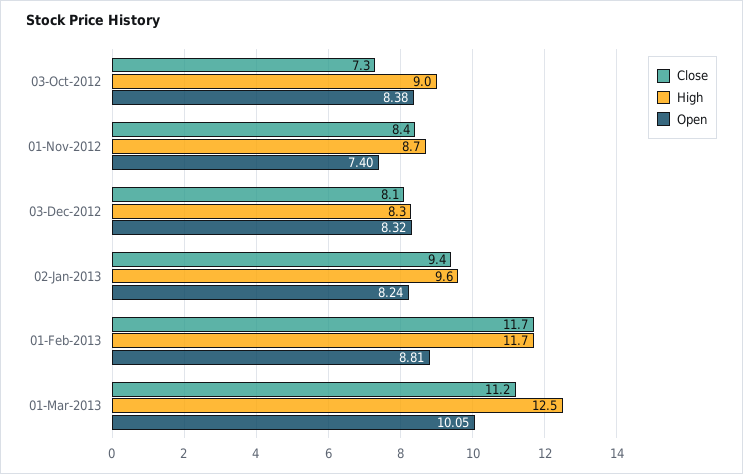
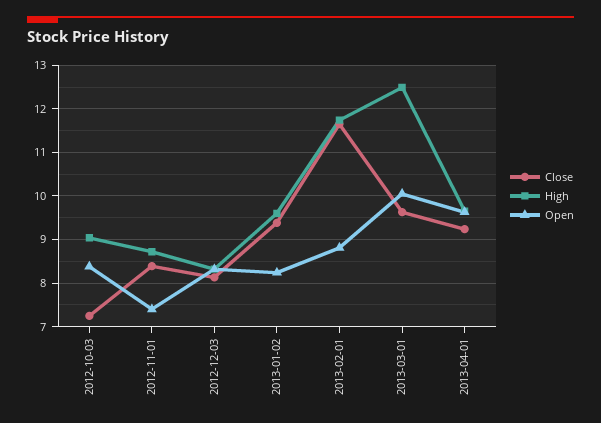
Close, 01-Mar-2013: 11.2 -> 9.6
Close, 2013-04-01: none -> 9.2
High, 2013-04-01: none -> 9.6
Open, 2013-04-01: none -> 9.6

